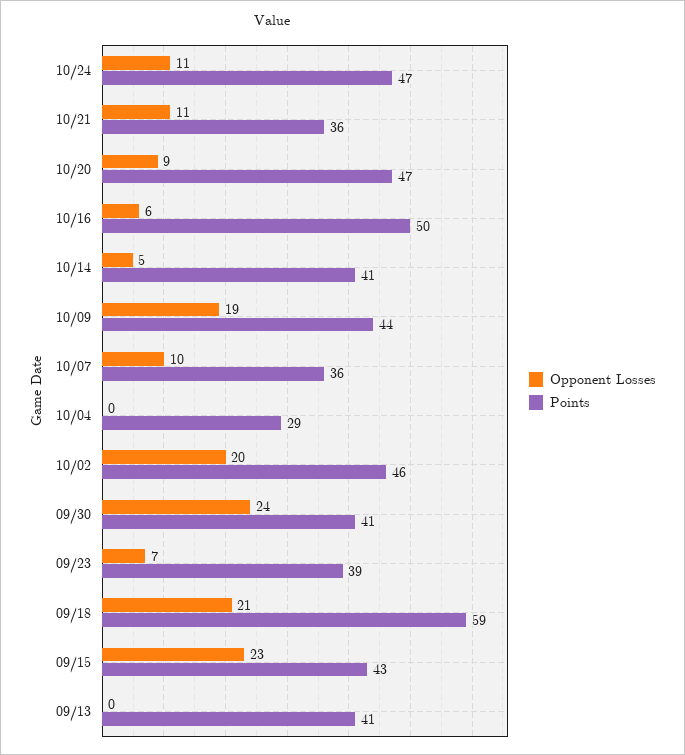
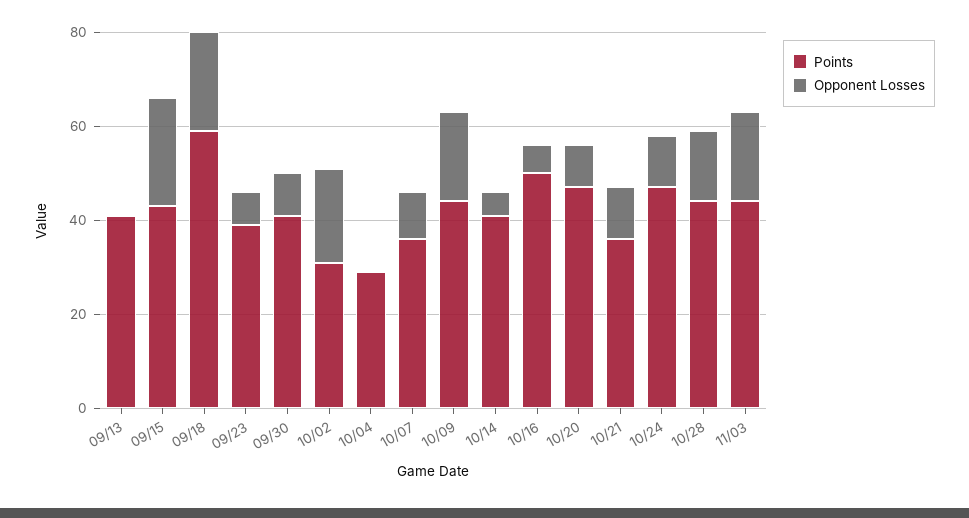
Points, 10/02: 46 -> 30
Opponent Losses, 09/30: 24 -> 10
Points, 10/28: none -> 45
Opponent Losses, 10/28: none -> 15
Points, 11/03: none -> 45
Opponent Losses, 11/03: none -> 20

